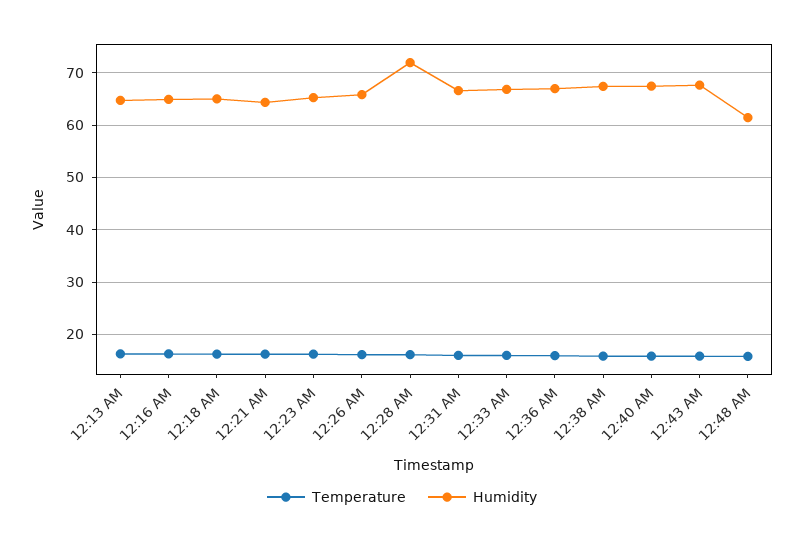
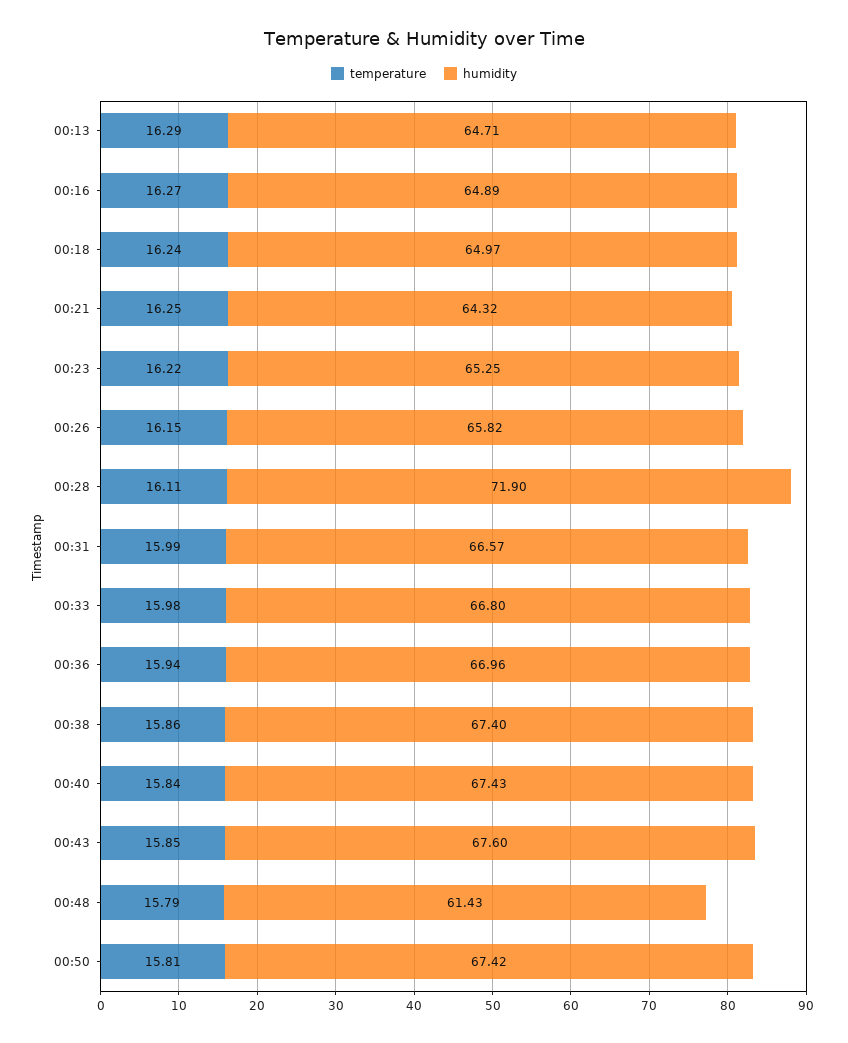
Temperature, 00:50: none -> 15.81
Humidity, 00:50: none -> 67.42

